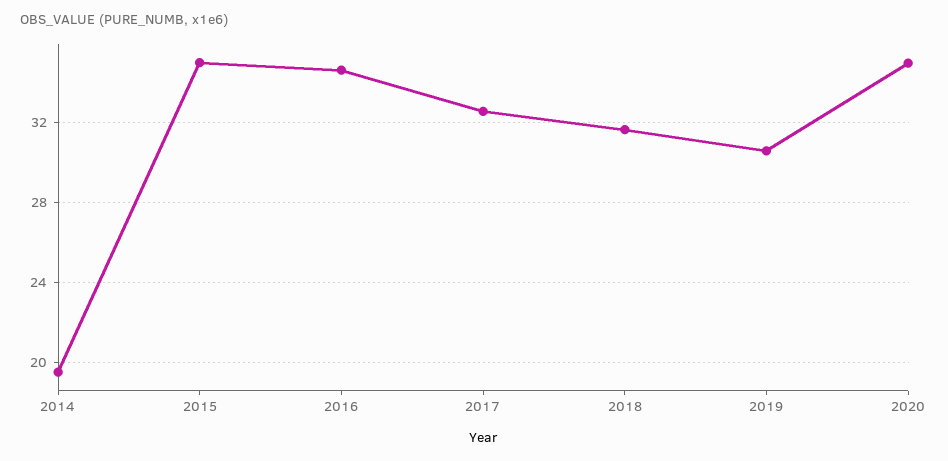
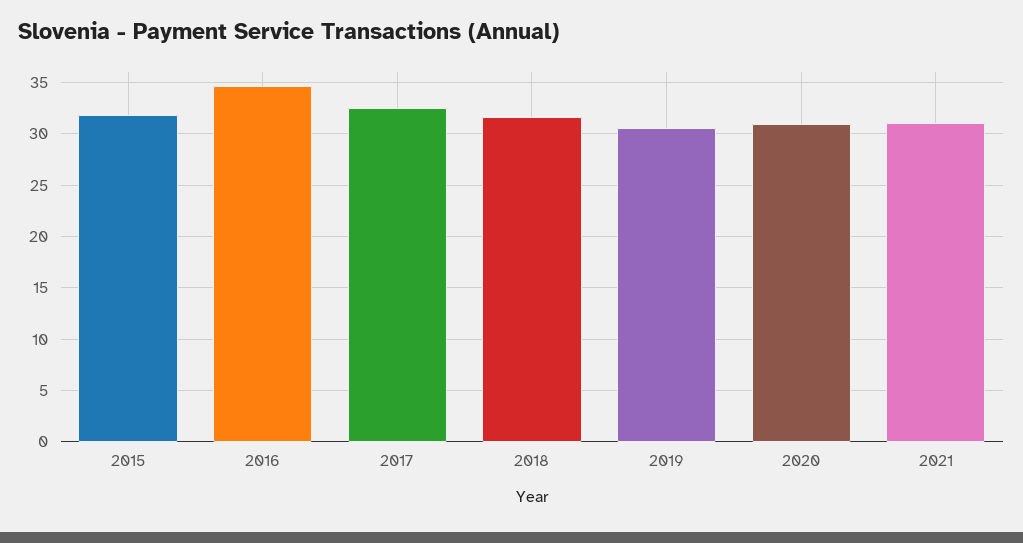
2014: 19.5 -> none
2015: 35 -> 32
2020: 35 -> 31
2021: none -> 31

